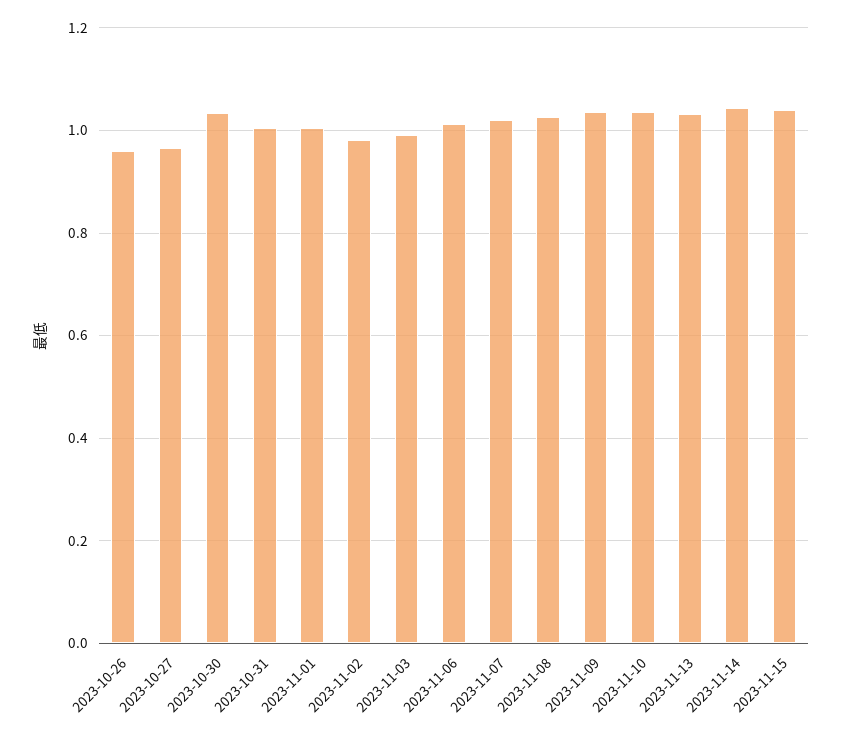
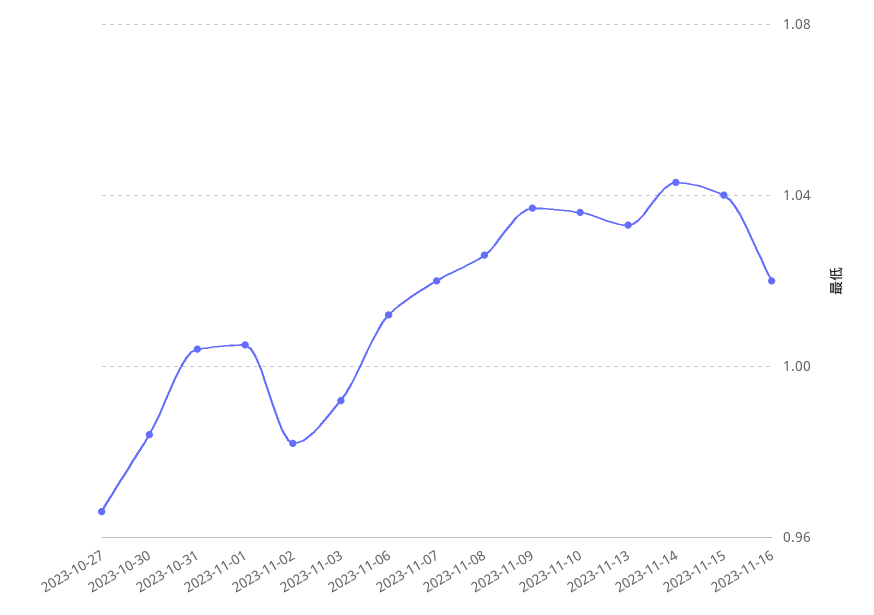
2023-10-26: 0.96 -> none
2023-10-30: 1.04 -> 0.985
2023-11-16: none -> 1.02

